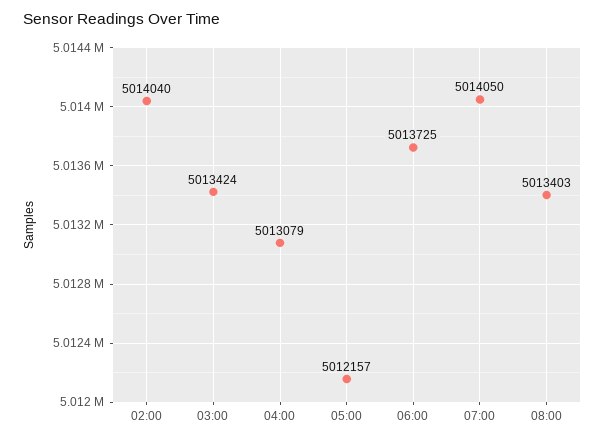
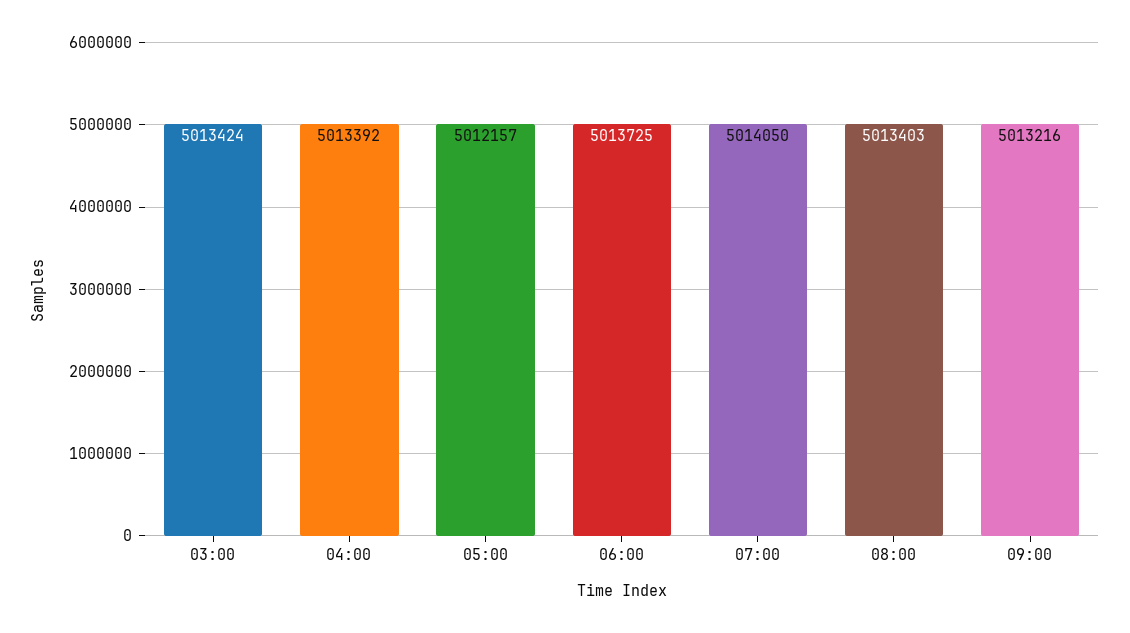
02:00: 5014040 -> none
04:00: 5013079 -> 5013392
09:00: none -> 5013216

